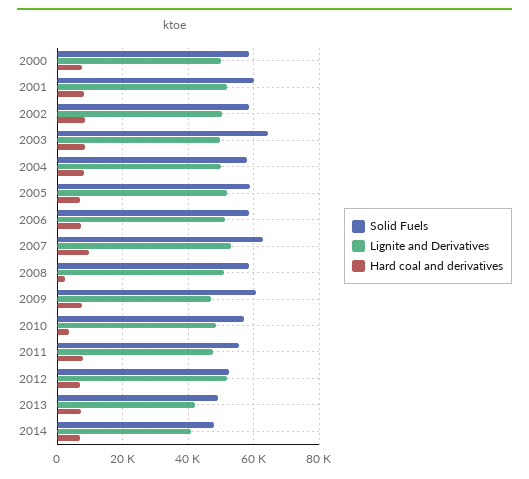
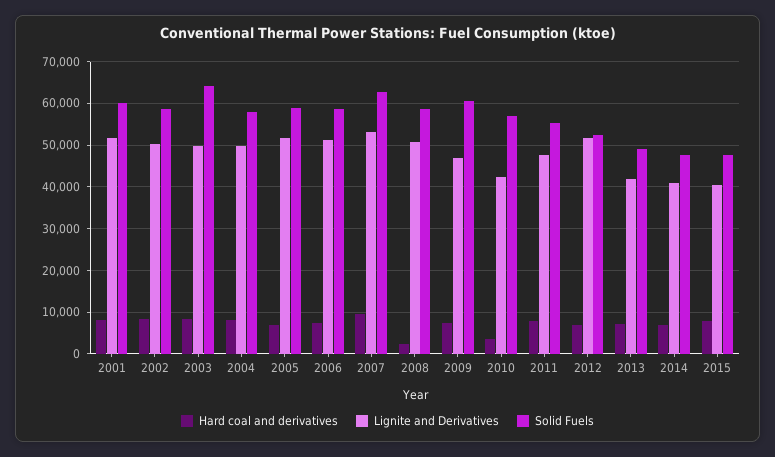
Solid Fuels, 2000: 58000 -> none
Lignite and Derivatives, 2000: 50000 -> none
Hard coal and derivatives, 2000: 8000 -> none
Lignite and Derivatives, 2010: 48000 -> 42000
Hard coal and derivatives, 2015: none -> 8000
Lignite and Derivatives, 2015: none -> 40000
Solid Fuels, 2015: none -> 48000

